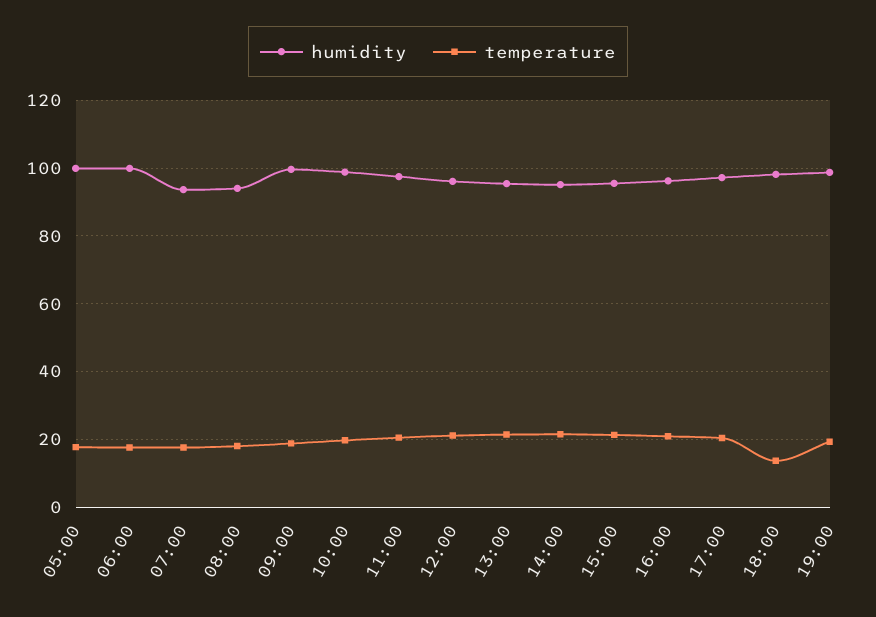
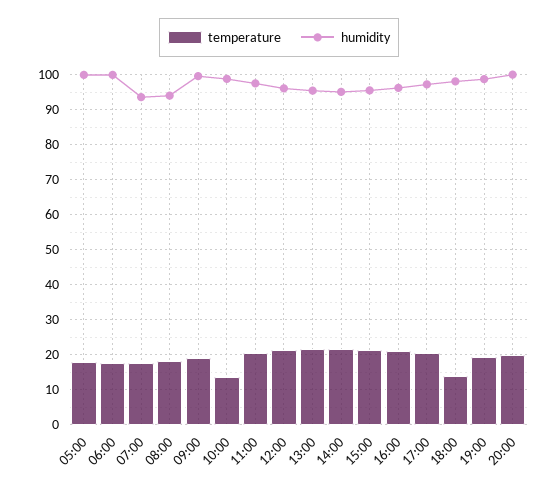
temperature, 10:00: 20 -> 14
temperature, 20:00: none -> 20
humidity, 20:00: none -> 100

